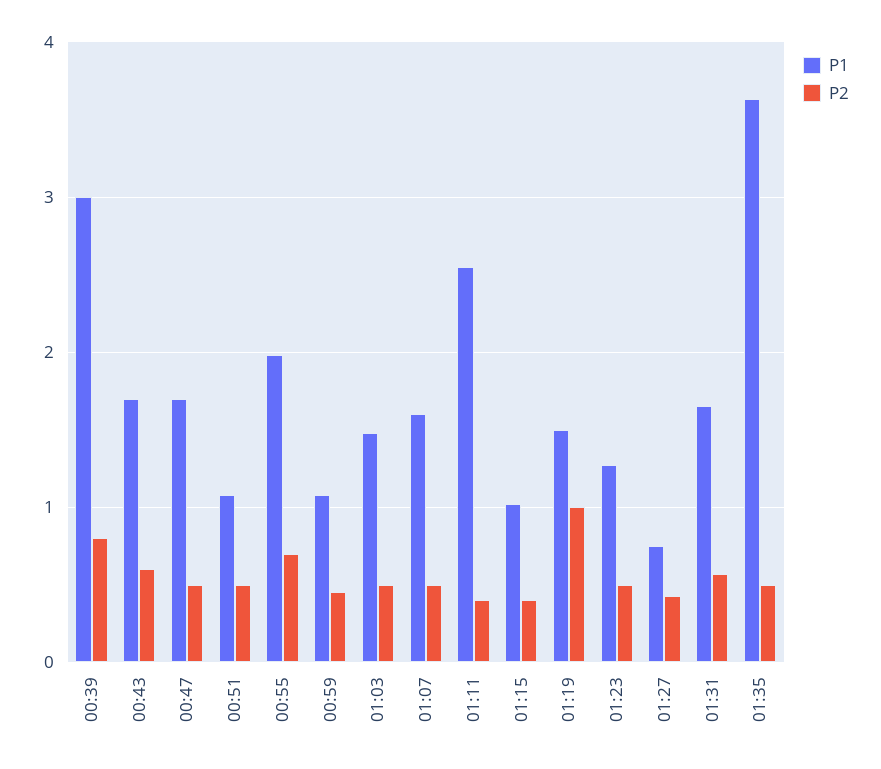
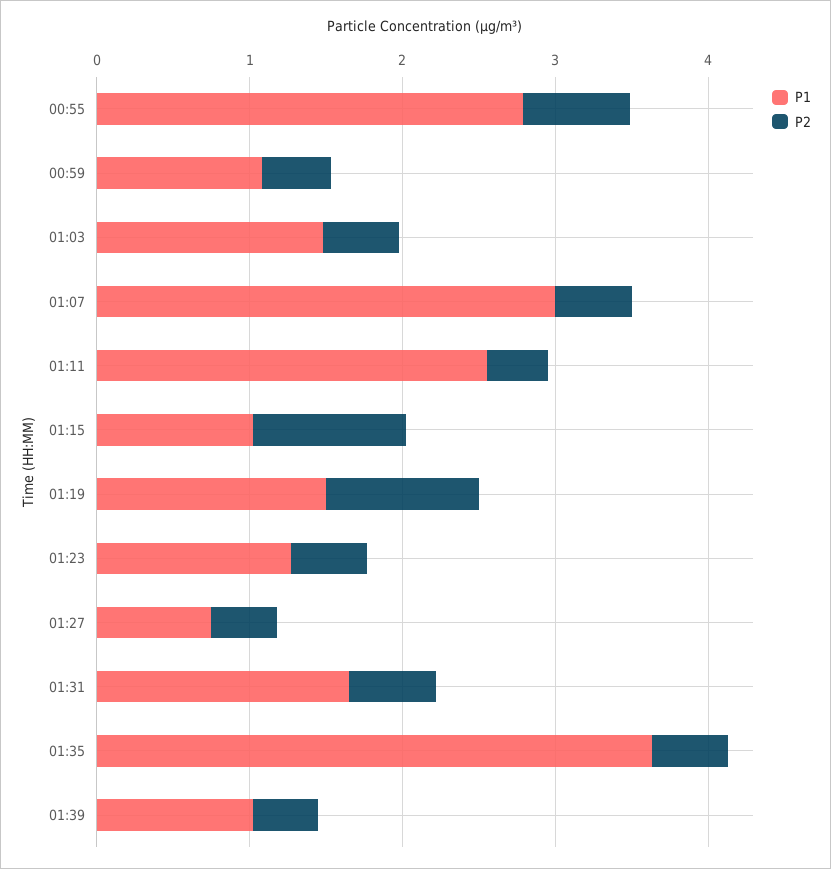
P1, 00:39: 3 -> none
P2, 00:39: 0.8 -> none
P1, 00:43: 1.7 -> none
P2, 00:43: 0.6 -> none
P1, 00:47: 1.7 -> none
P2, 00:47: 0.5 -> none
P1, 00:51: 1.1 -> none
P2, 00:51: 0.5 -> none
P1, 00:55: 2 -> 2.8
P1, 01:07: 1.6 -> 3
P2, 01:15: 0.4 -> 1
P1, 01:39: none -> 1
P2, 01:39: none -> 0.4

